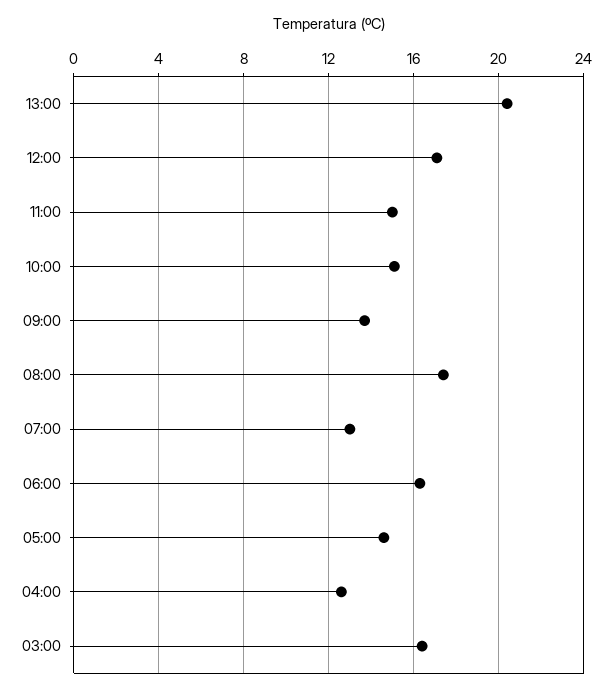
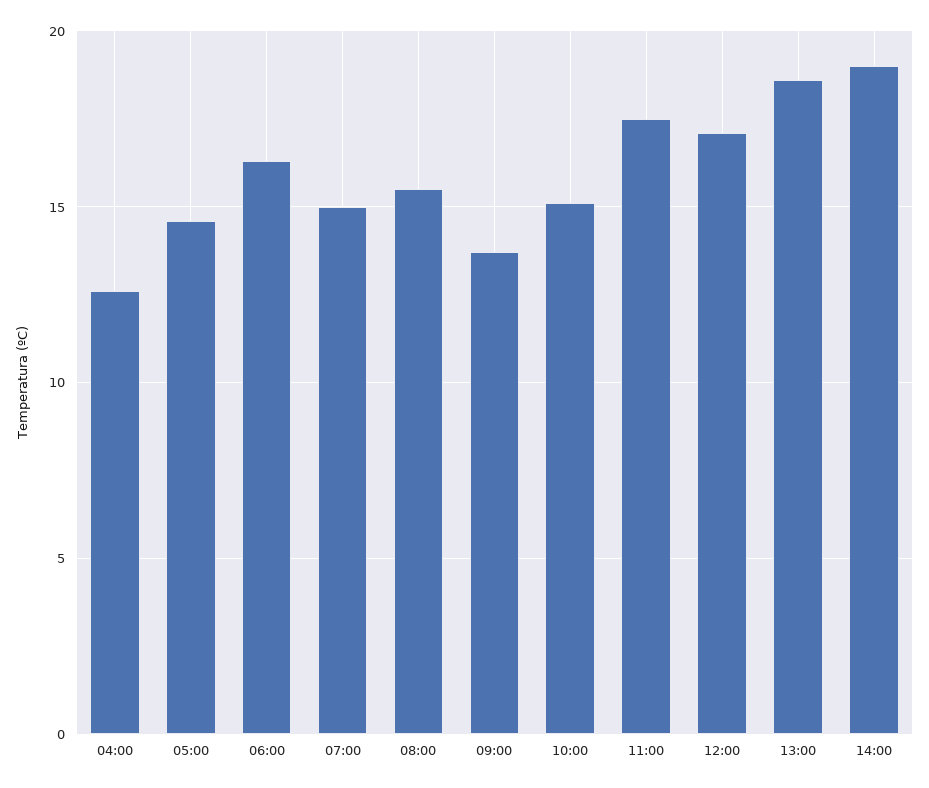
13:00: 20.5 -> 18.5
11:00: 15 -> 17.5
08:00: 17.5 -> 15.5
07:00: 13 -> 15
03:00: 16.5 -> none
14:00: none -> 19

